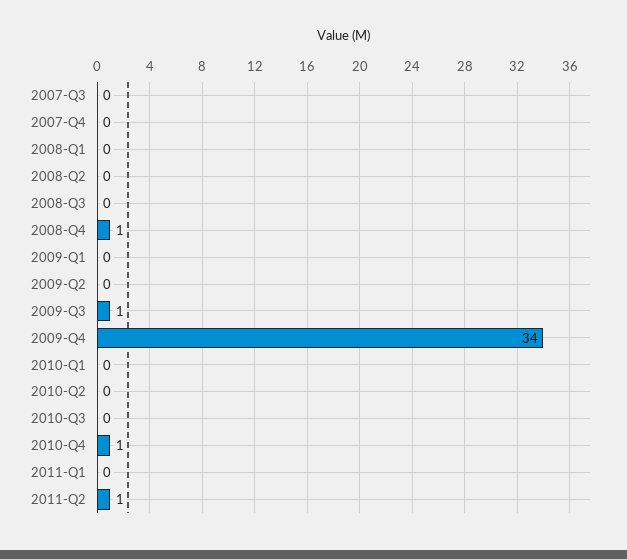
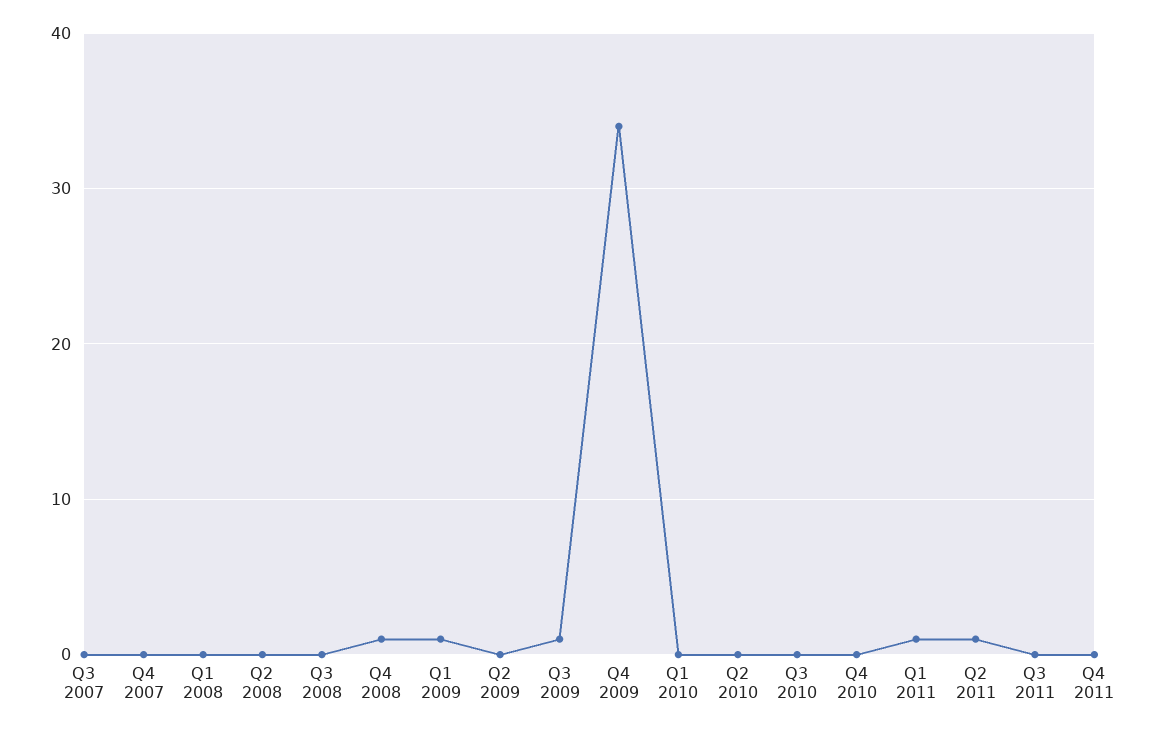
2009-Q1: 0 -> 1
2010-Q4: 1 -> 0
2011-Q1: 0 -> 1
Q3 2011: none -> 0
Q4 2011: none -> 0

